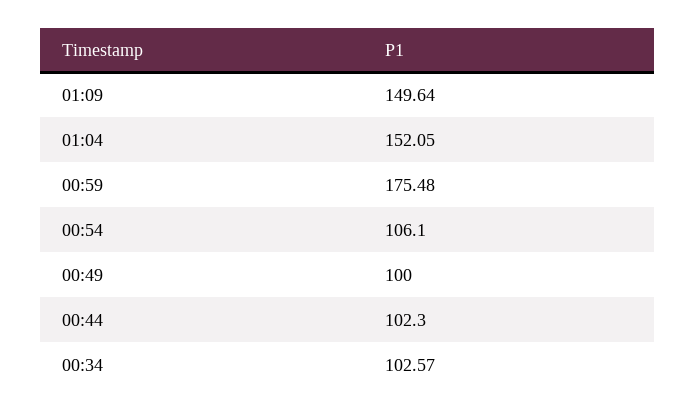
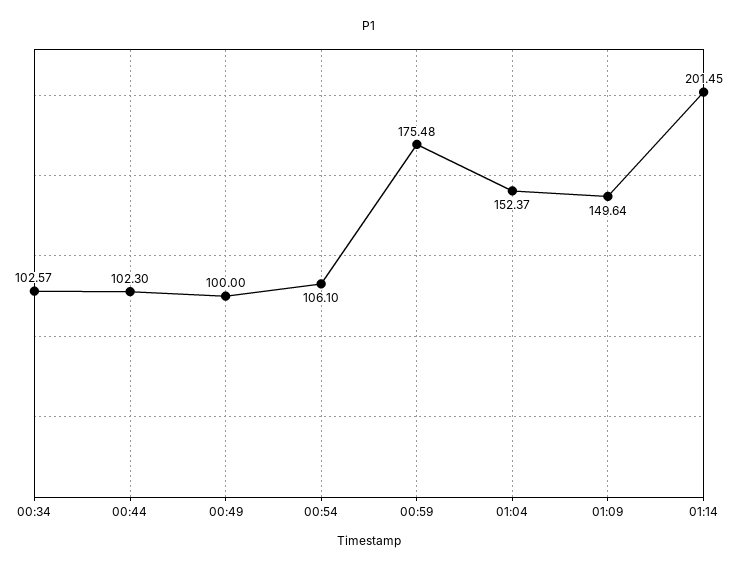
01:04: 152.05 -> 152.37
01:14: none -> 201.45

